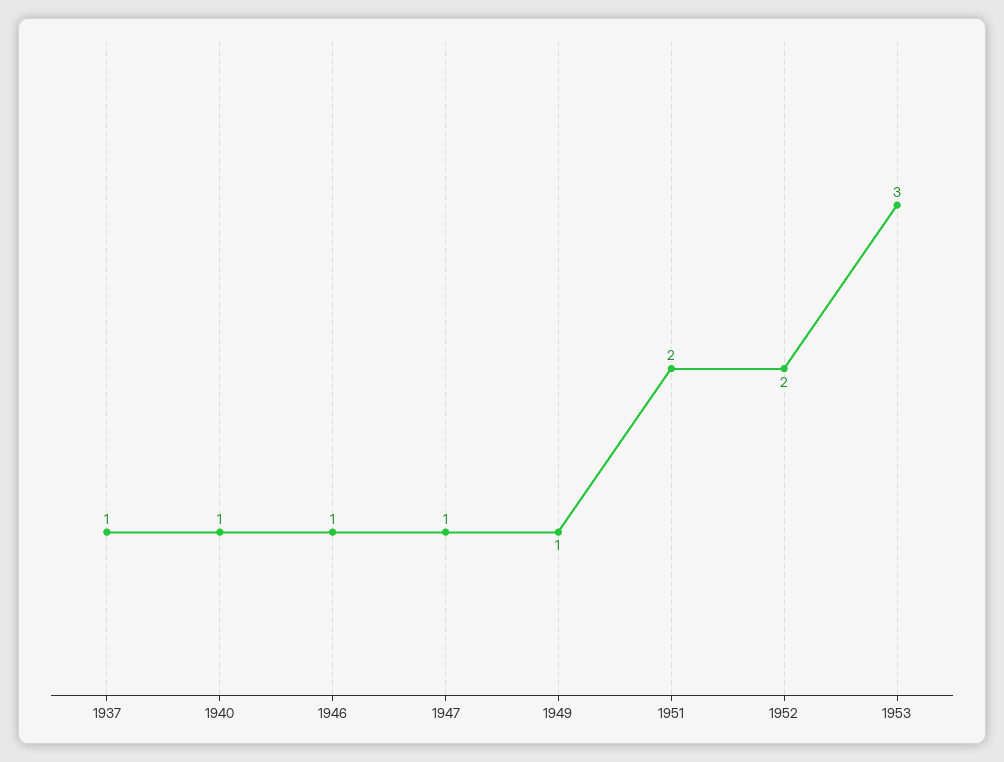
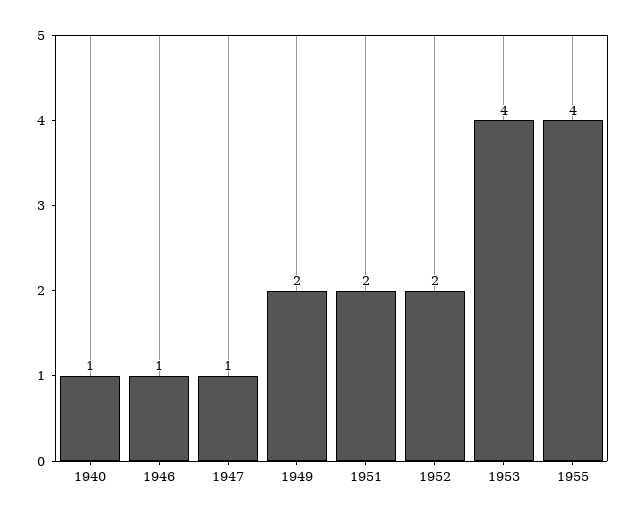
1937: 1 -> none
1949: 1 -> 2
1953: 3 -> 4
1955: none -> 4

